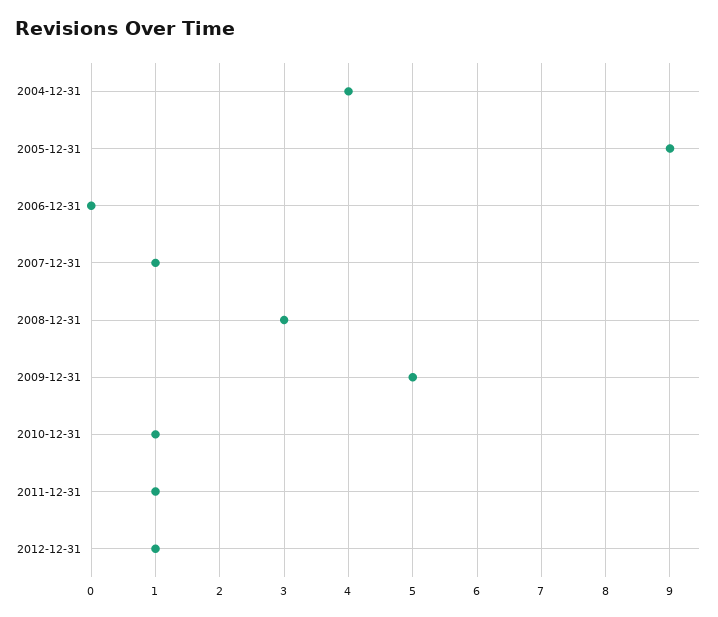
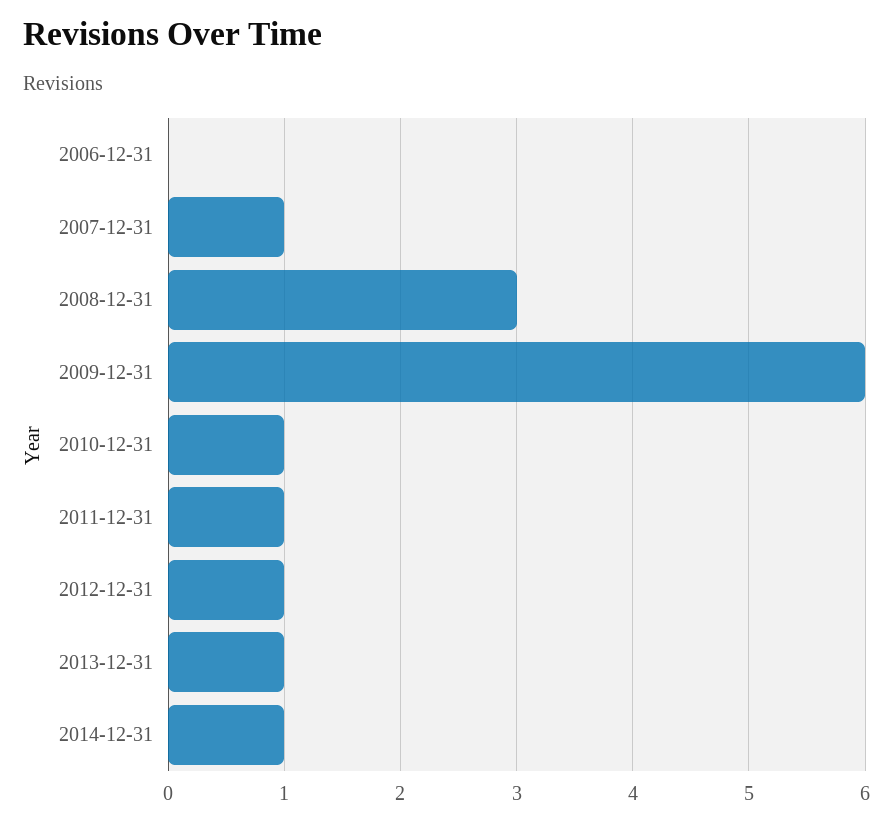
2004-12-31: 4 -> none
2005-12-31: 9 -> none
2009-12-31: 5 -> 6
2013-12-31: none -> 1
2014-12-31: none -> 1

